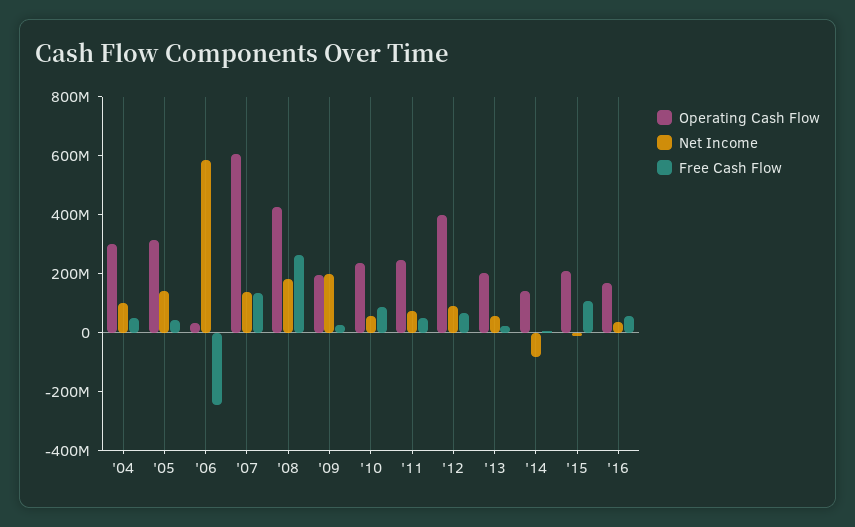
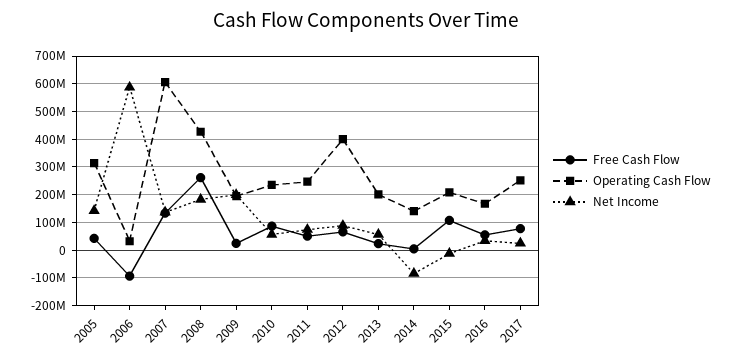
Operating Cash Flow, '04: 300000000 -> none
Net Income, '04: 100000000 -> none
Free Cash Flow, '04: 50000000 -> none
Free Cash Flow, '06: -250000000 -> -100000000
Free Cash Flow, 2017: none -> 75000000
Operating Cash Flow, 2017: none -> 250000000
Net Income, 2017: none -> 25000000

